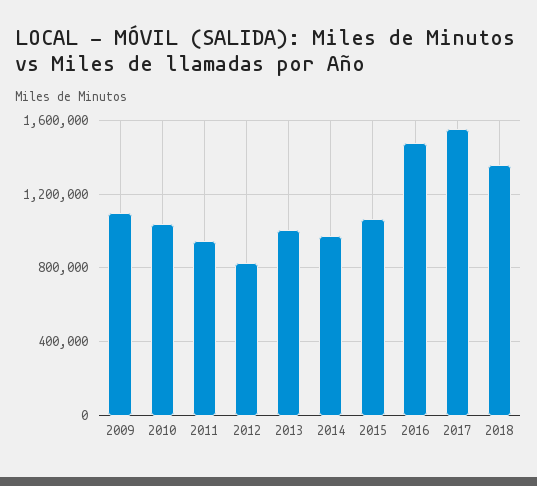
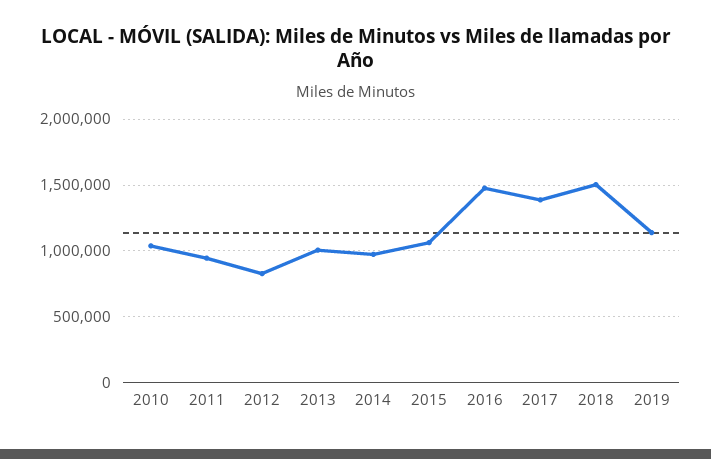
2009: 1100000 -> none
2017: 1550000 -> 1400000
2018: 1350000 -> 1500000
2019: none -> 1150000

